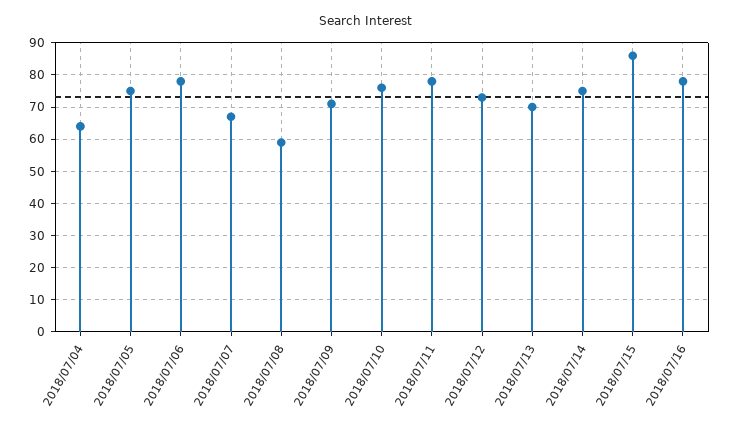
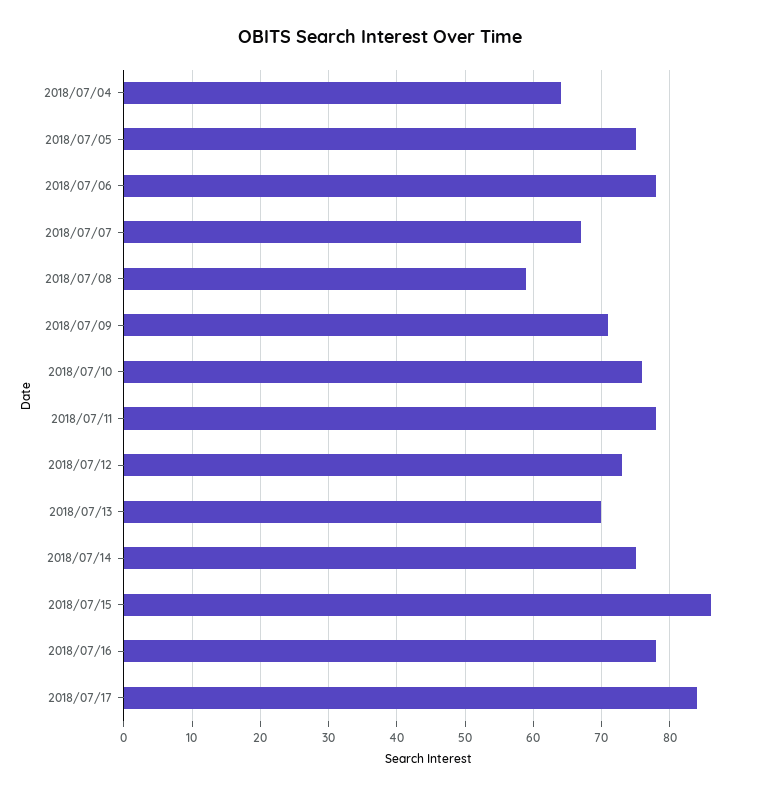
2018/07/17: none -> 84

